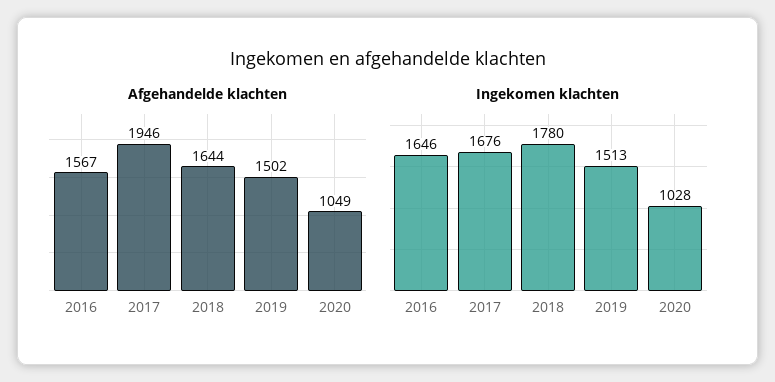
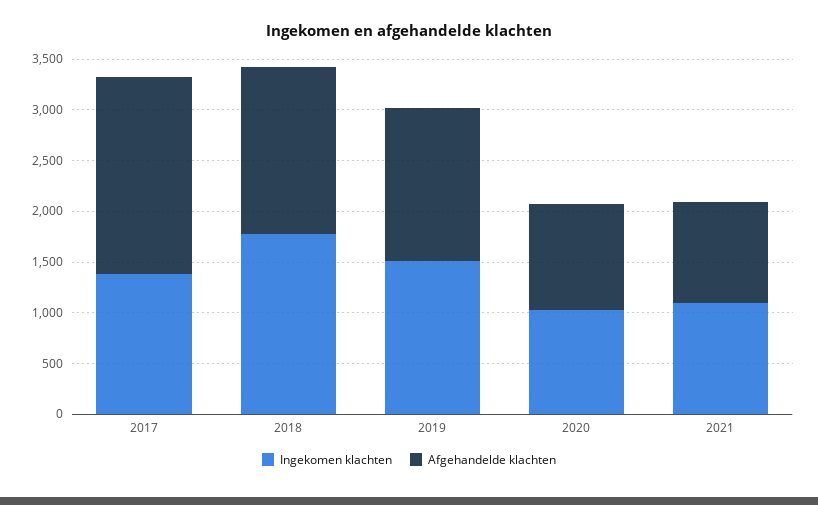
Afgehandelde klachten, 2016: 1567 -> none
Ingekomen klachten, 2016: 1646 -> none
Ingekomen klachten, 2017: 1676 -> 1400
Ingekomen klachten, 2021: none -> 1100
Afgehandelde klachten, 2021: none -> 1000

